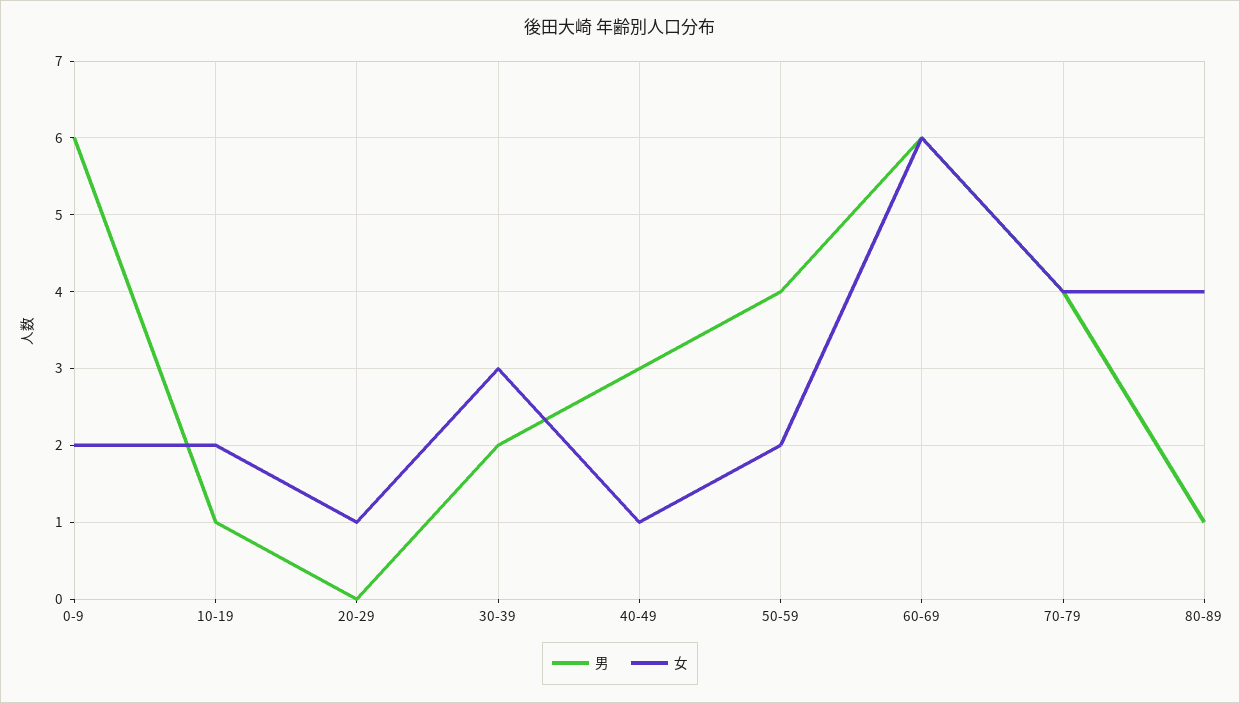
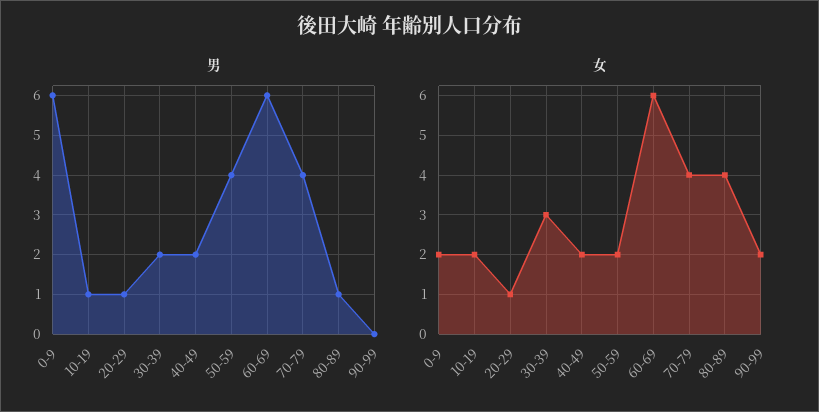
男, 20-29: 0 -> 1
男, 40-49: 3 -> 2
女, 40-49: 1 -> 2
男, 90-99: none -> 0
女, 90-99: none -> 2

